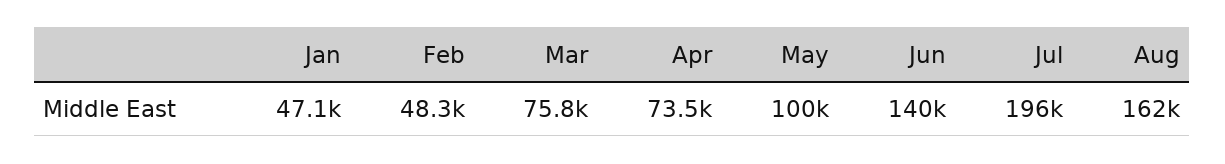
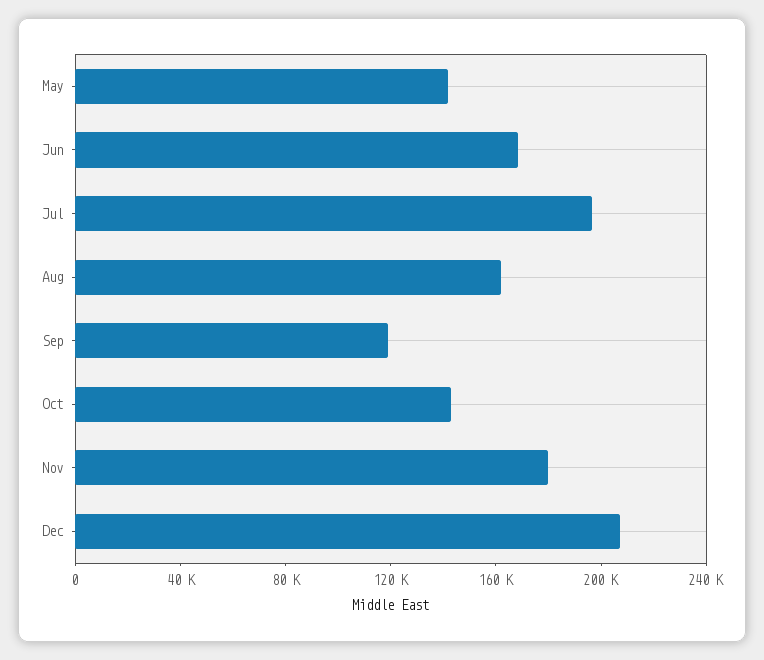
Jan: 47100 -> none
Feb: 48300 -> none
Mar: 75800 -> none
Apr: 73500 -> none
May: 100000 -> 140000
Jun: 140000 -> 170000
Sep: none -> 120000
Oct: none -> 140000
Nov: none -> 180000
Dec: none -> 210000

